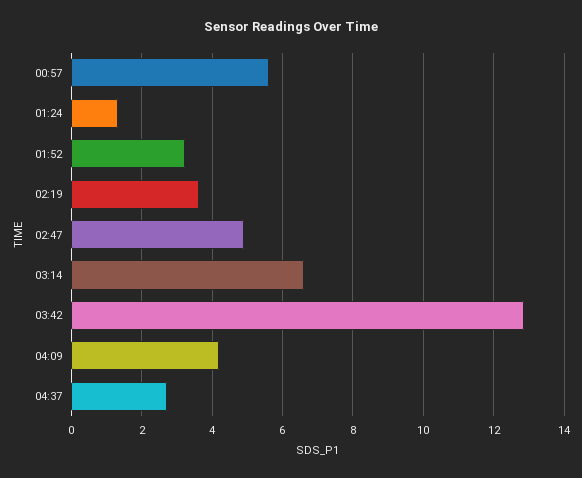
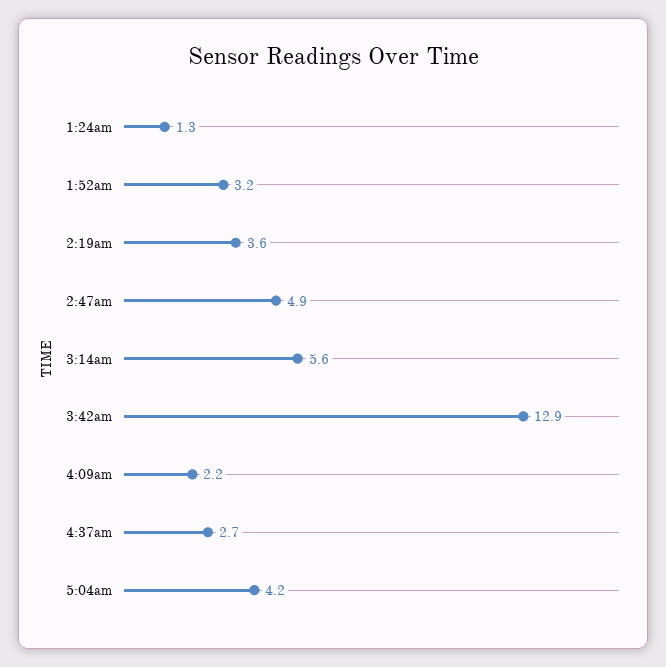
00:57: 5.6 -> none
03:14: 6.6 -> 5.6
04:09: 4.2 -> 2.2
5:04am: none -> 4.2

